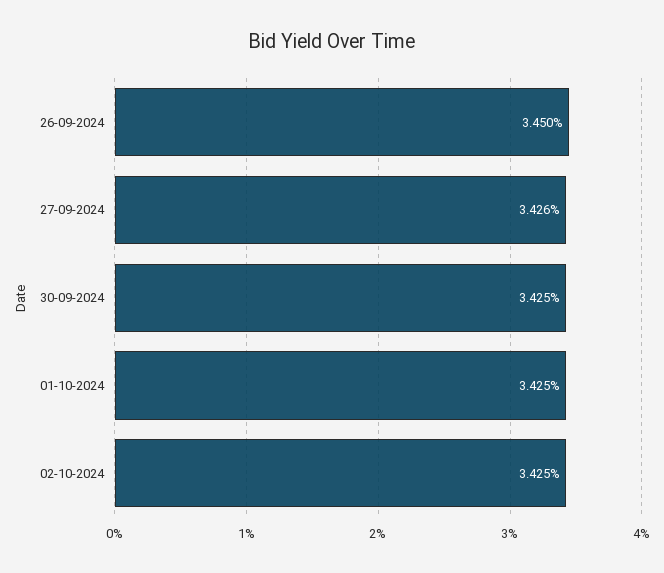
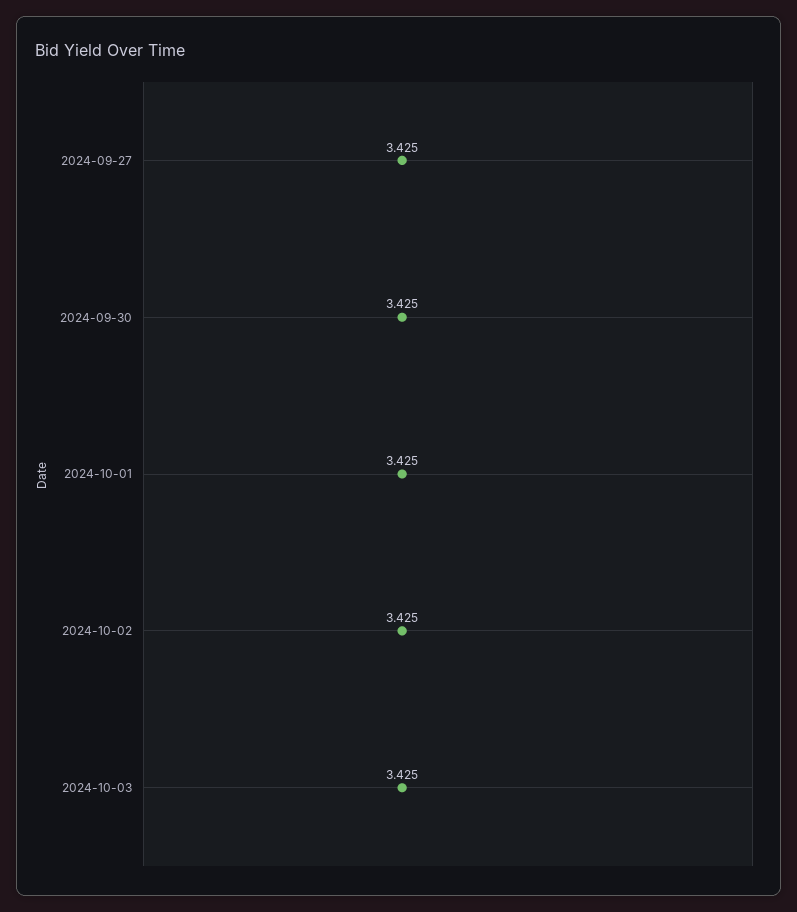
26-09-2024: 3.45 -> none
27-09-2024: 3.426 -> 3.425
2024-10-03: none -> 3.425

